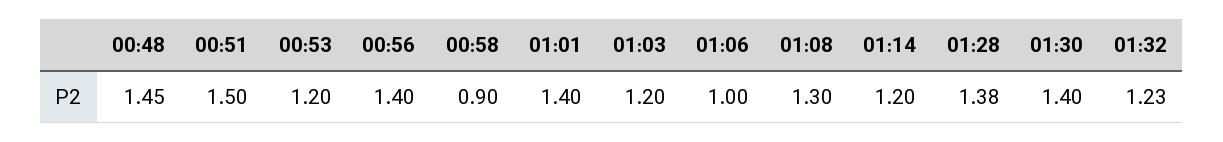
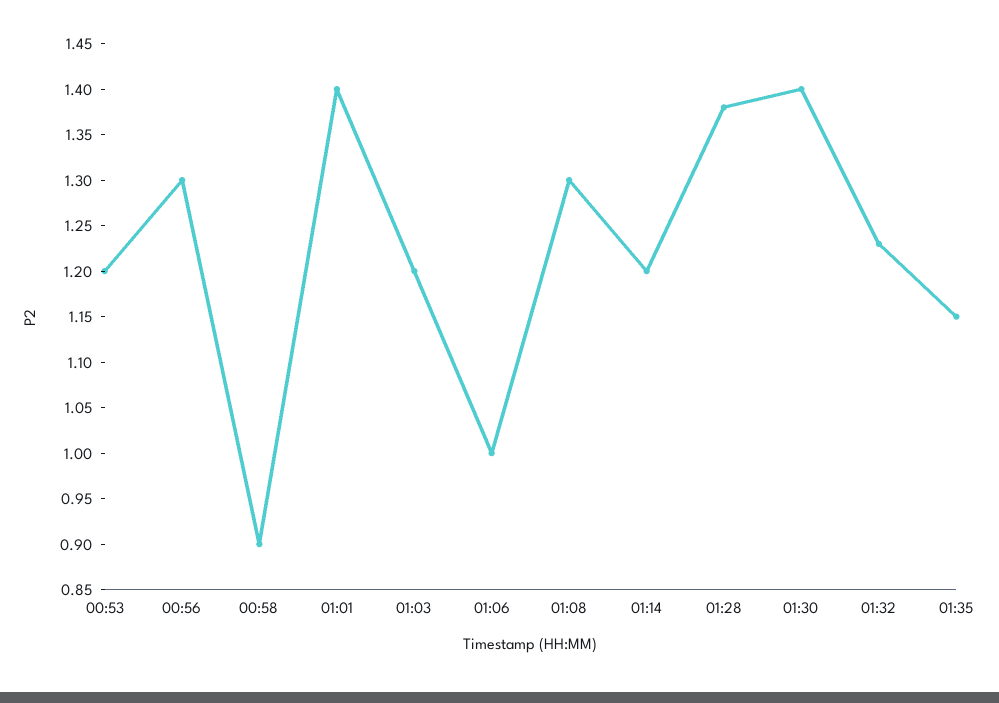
00:48: 1.45 -> none
00:51: 1.5 -> none
00:56: 1.4 -> 1.3
01:35: none -> 1.15

